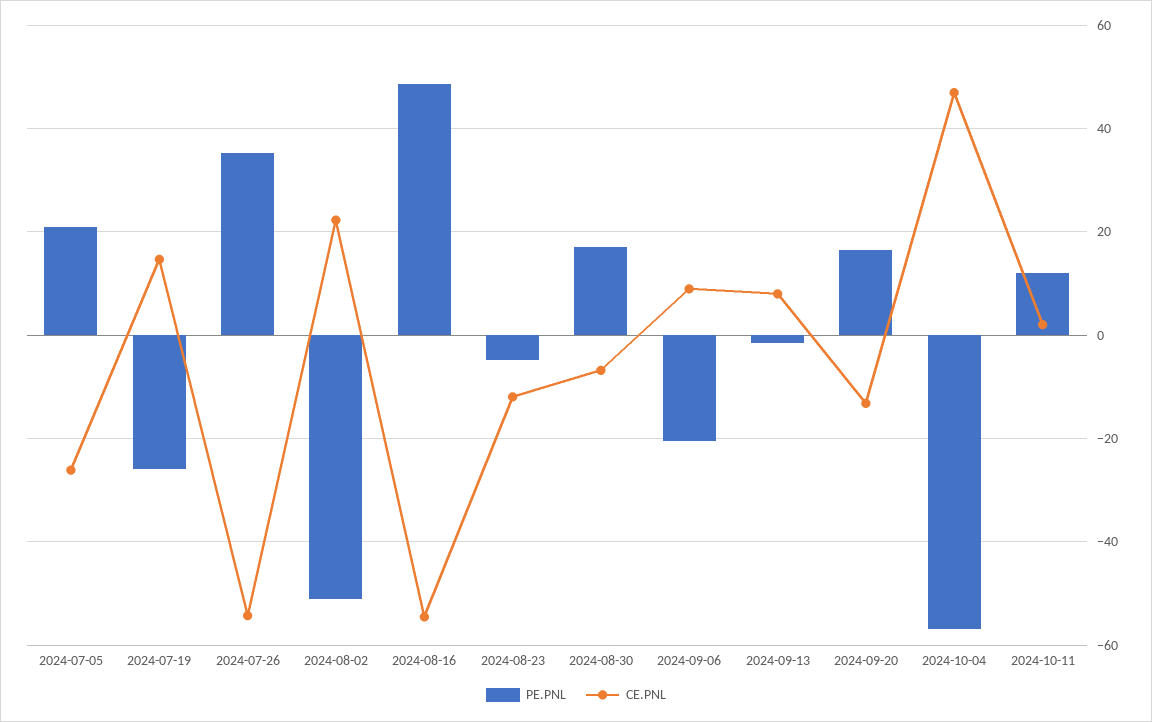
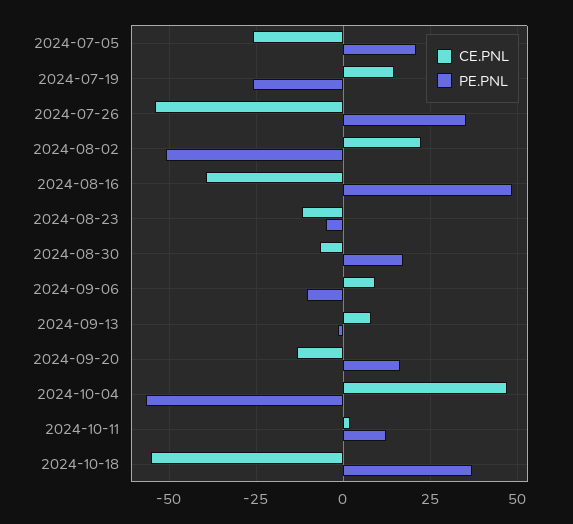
CE.PNL, 2024-08-16: -54 -> -40
PE.PNL, 2024-09-06: -20 -> -10
CE.PNL, 2024-10-18: none -> -55
PE.PNL, 2024-10-18: none -> 37.5

